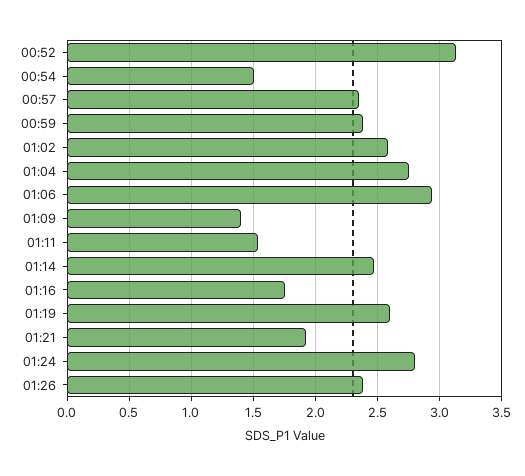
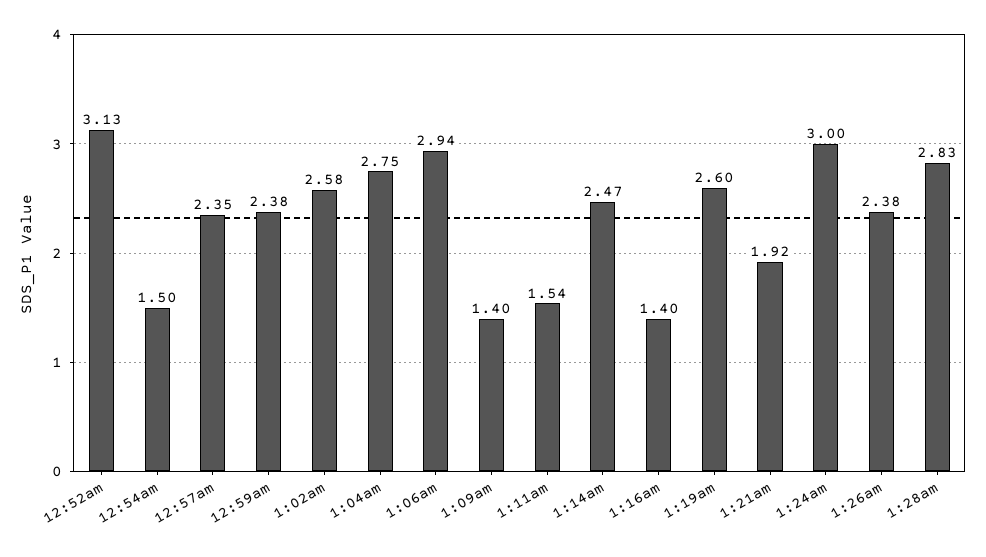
01:16: 1.75 -> 1.4
01:24: 2.8 -> 3
1:28am: none -> 2.83

